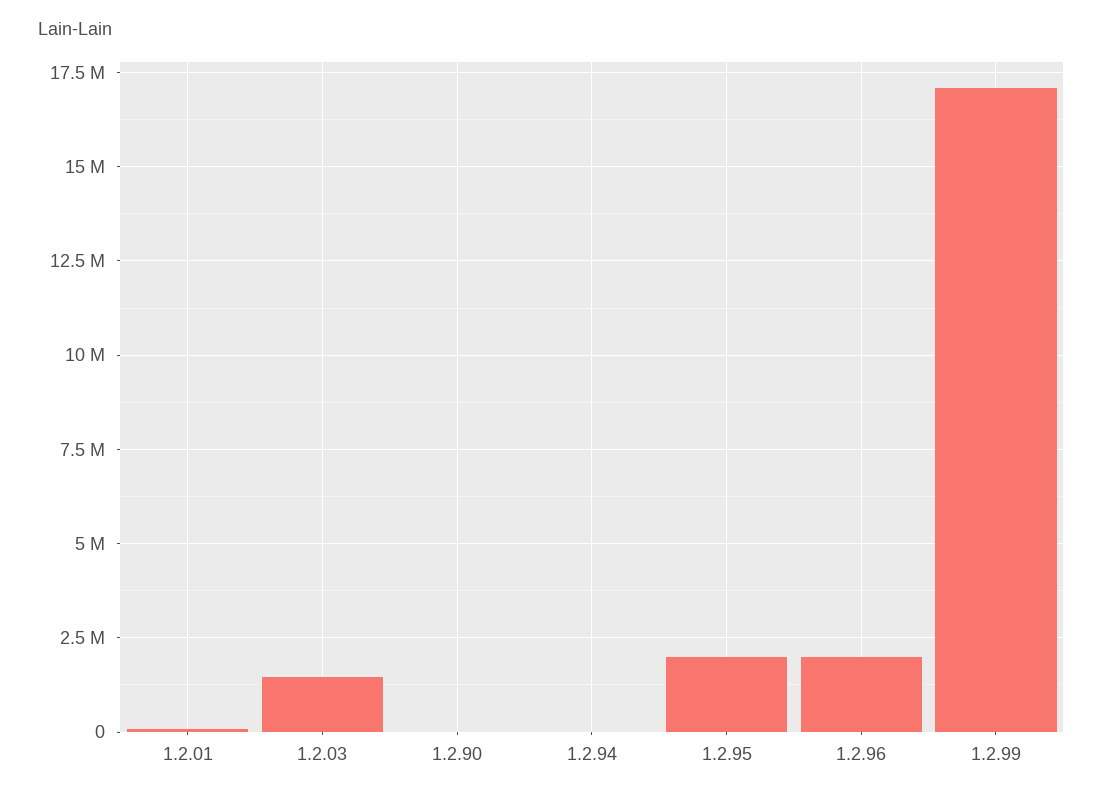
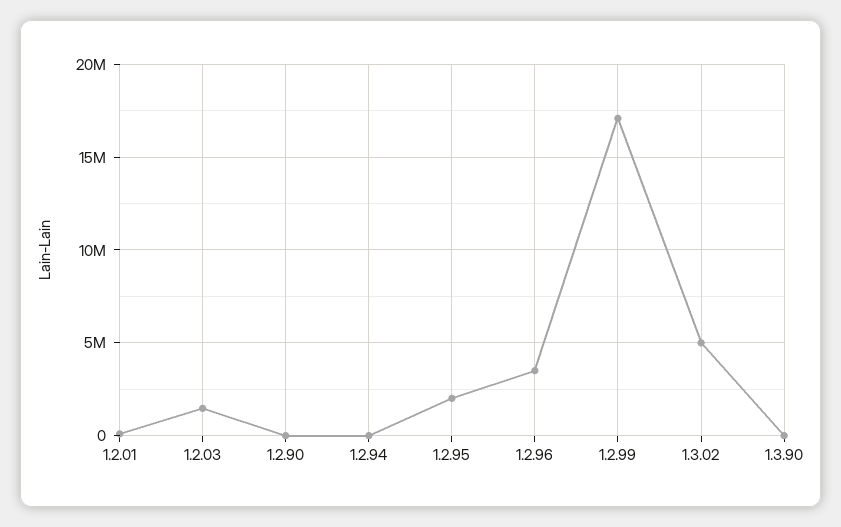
1.2.96: 2000000 -> 3500000
1.3.02: none -> 5000000
1.3.90: none -> 0

